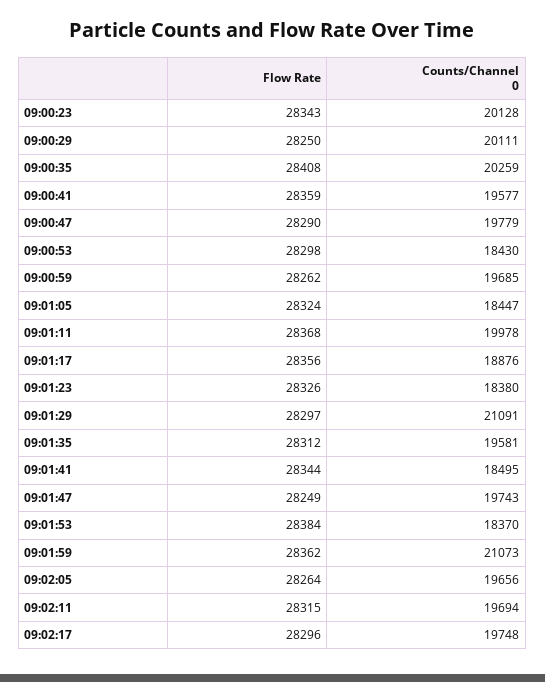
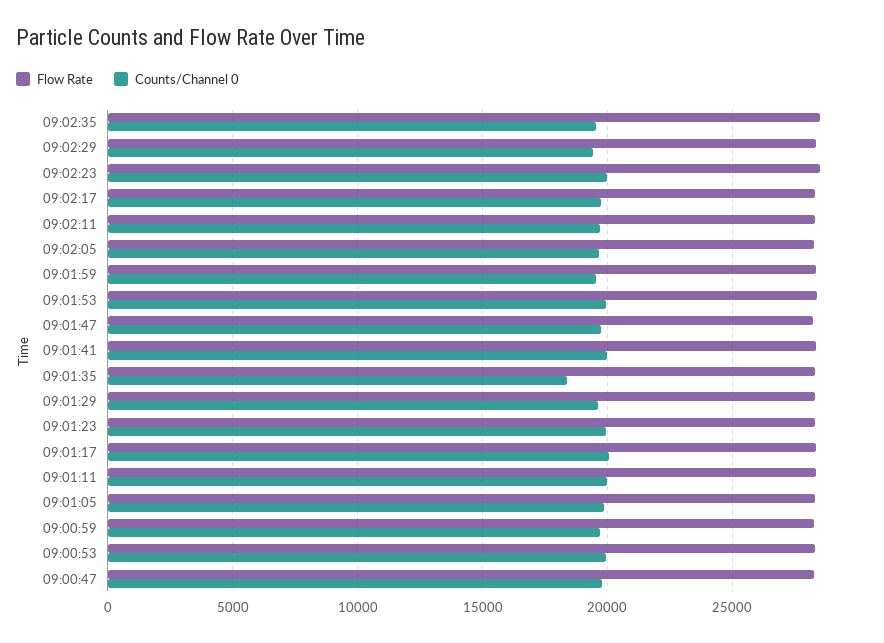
Flow Rate, 09:00:23: 28343 -> none
Counts/Channel 0, 09:00:23: 20128 -> none
Flow Rate, 09:00:29: 28250 -> none
Counts/Channel 0, 09:00:29: 20111 -> none
Flow Rate, 09:00:35: 28408 -> none
Counts/Channel 0, 09:00:35: 20259 -> none
Flow Rate, 09:00:41: 28359 -> none
Counts/Channel 0, 09:00:41: 19577 -> none
Counts/Channel 0, 09:00:53: 18430 -> 20000
Counts/Channel 0, 09:01:05: 18447 -> 20000
Counts/Channel 0, 09:01:17: 18876 -> 20000
Counts/Channel 0, 09:01:23: 18380 -> 20000
Counts/Channel 0, 09:01:29: 21091 -> 19500
Counts/Channel 0, 09:01:35: 19581 -> 18500
Counts/Channel 0, 09:01:41: 18495 -> 20000
Counts/Channel 0, 09:01:53: 18370 -> 20000
Counts/Channel 0, 09:01:59: 21073 -> 19500
Flow Rate, 09:02:35: none -> 28500
Counts/Channel 0, 09:02:35: none -> 19500
Flow Rate, 09:02:29: none -> 28500
Counts/Channel 0, 09:02:29: none -> 19500
Flow Rate, 09:02:23: none -> 28500
Counts/Channel 0, 09:02:23: none -> 20000

